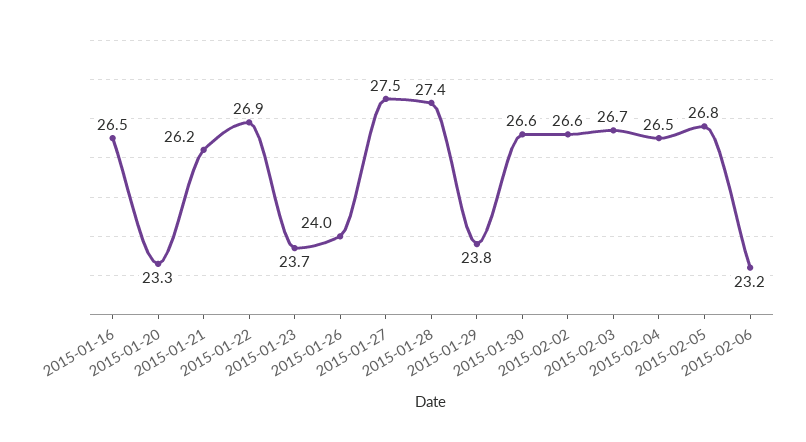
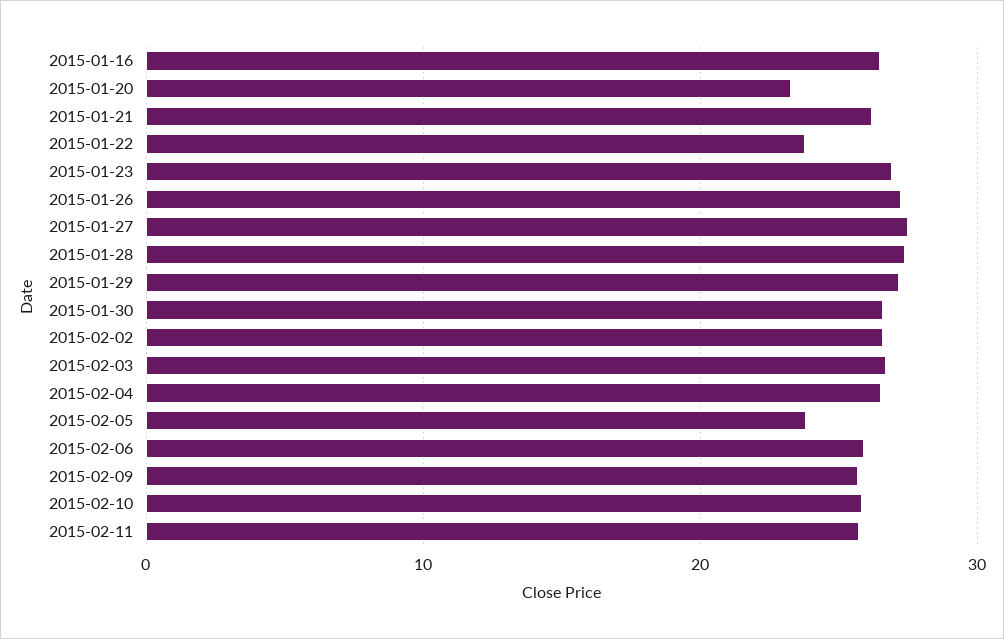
2015-01-22: 26.9 -> 24
2015-01-23: 23.7 -> 27
2015-01-26: 24 -> 27
2015-01-29: 23.8 -> 27
2015-02-05: 26.8 -> 24
2015-02-06: 23.2 -> 26
2015-02-09: none -> 26
2015-02-10: none -> 26
2015-02-11: none -> 26

